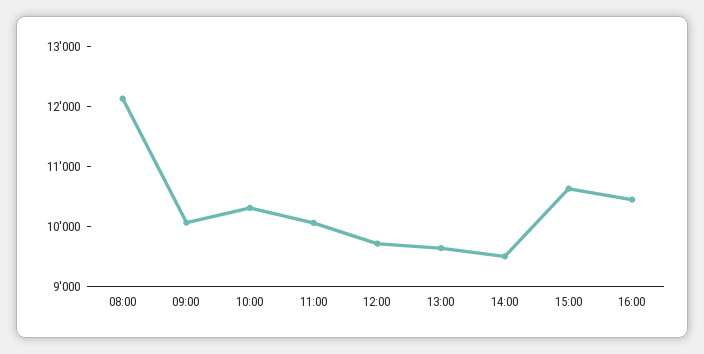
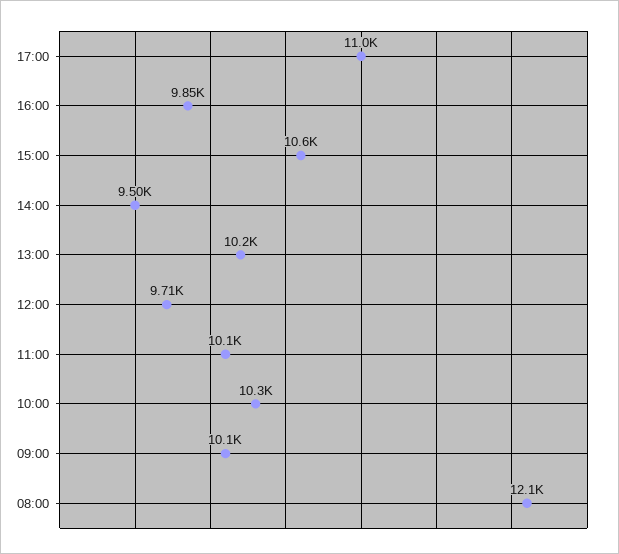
13:00: 9600 -> 10200
16:00: 10400 -> 9850
17:00: none -> 11000

